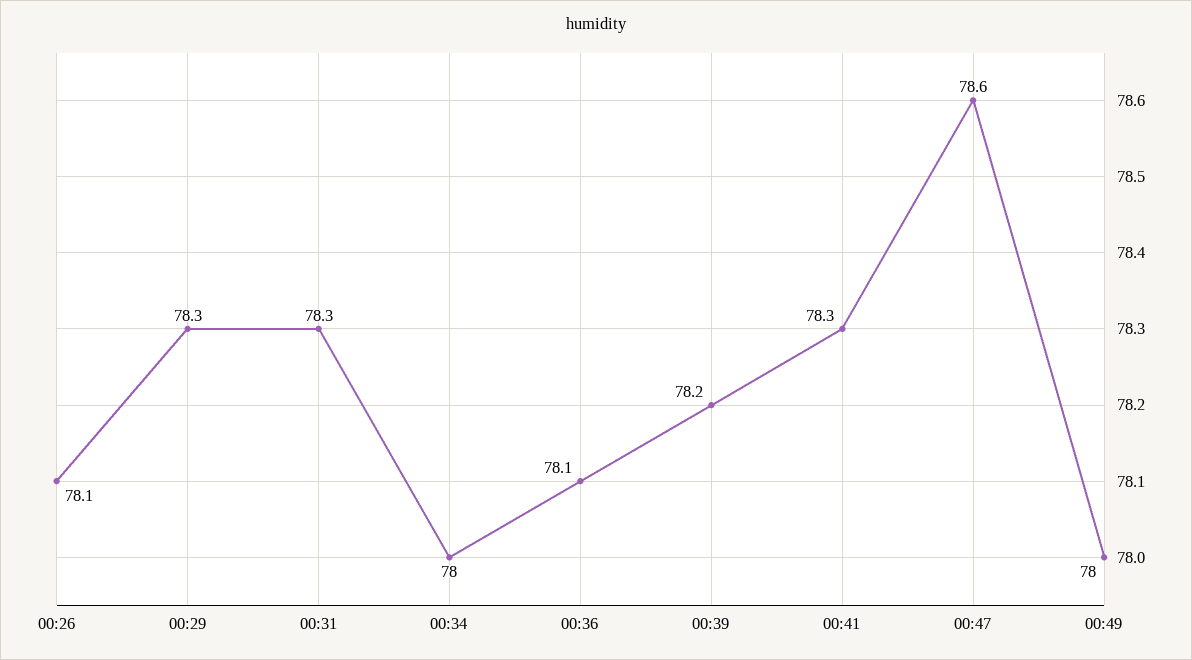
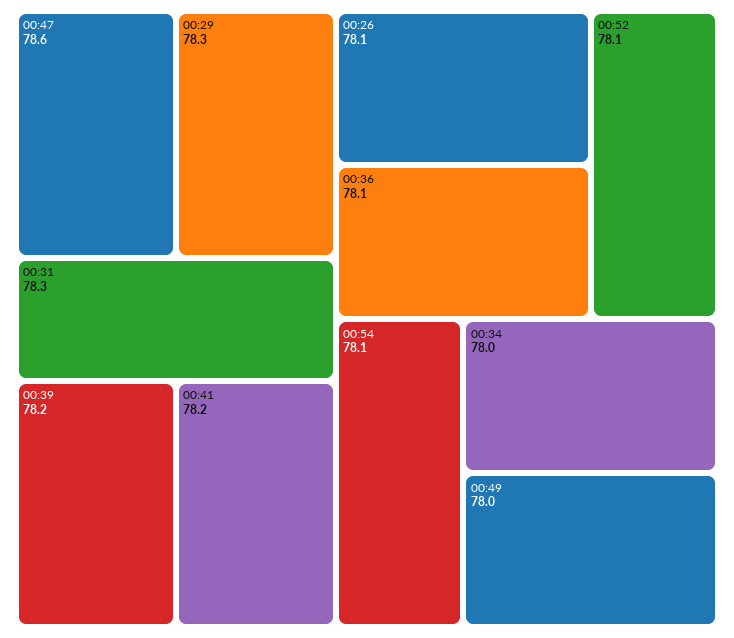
00:41: 78.3 -> 78.2
00:52: none -> 78.1
00:54: none -> 78.1

